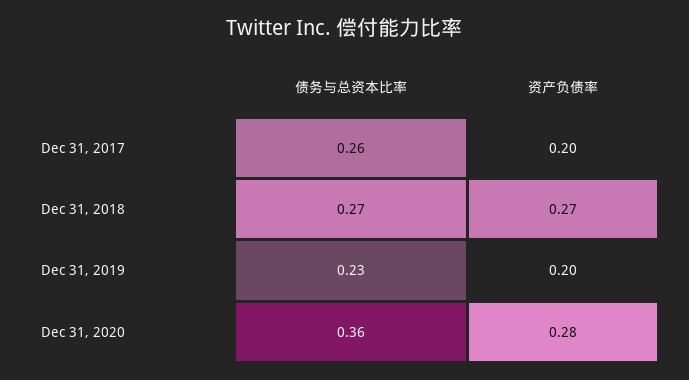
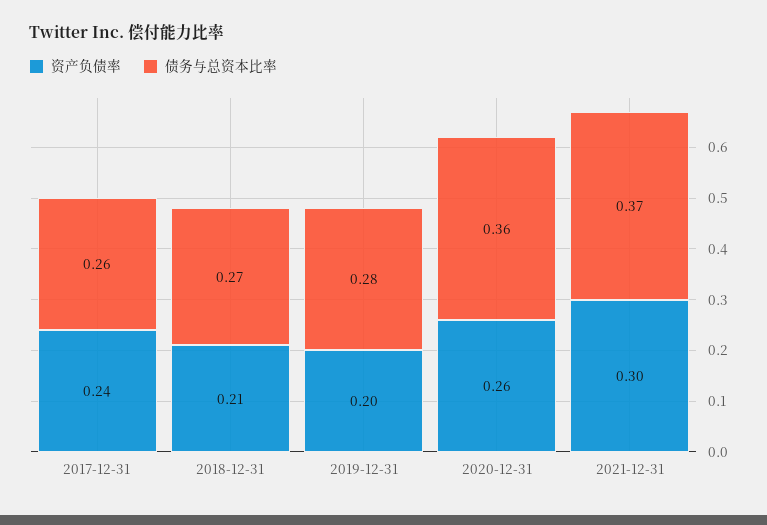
资产负债率, Dec 31, 2017: 0.2 -> 0.24
资产负债率, Dec 31, 2018: 0.27 -> 0.21
债务与总资本比率, Dec 31, 2019: 0.23 -> 0.28
资产负债率, Dec 31, 2020: 0.28 -> 0.26
资产负债率, 2021-12-31: none -> 0.3
债务与总资本比率, 2021-12-31: none -> 0.37

